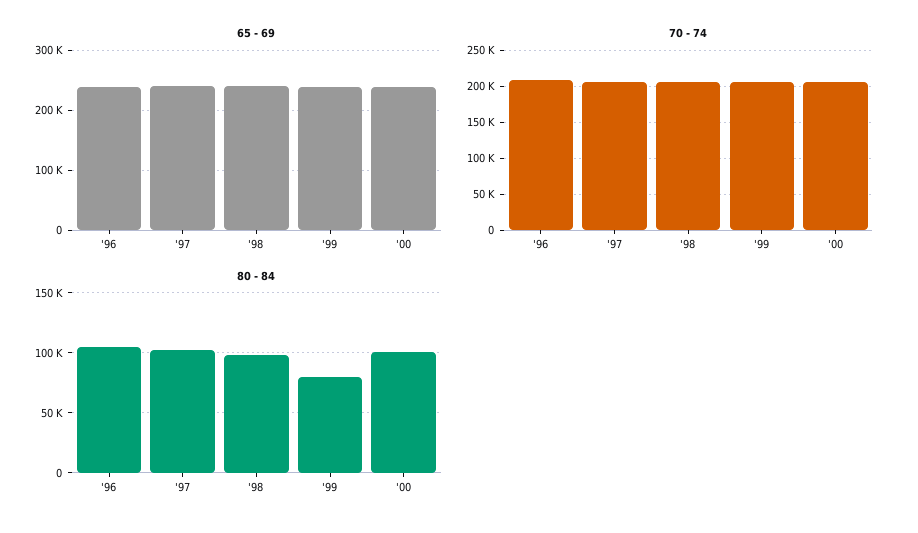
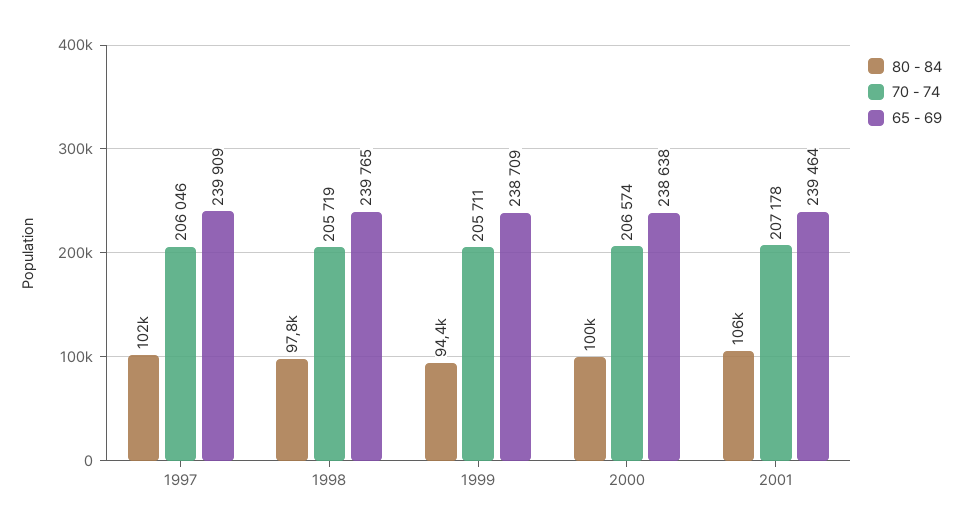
65 - 69, '96: 240000 -> none
70 - 74, '96: 210000 -> none
80 - 84, '96: 105000 -> none
80 - 84, '99: 80000 -> 94400
80 - 84, 2001: none -> 106000
70 - 74, 2001: none -> 207178
65 - 69, 2001: none -> 239464

